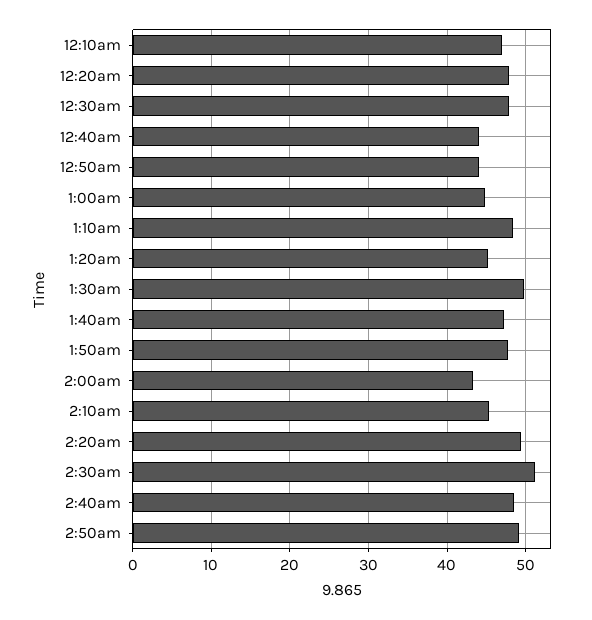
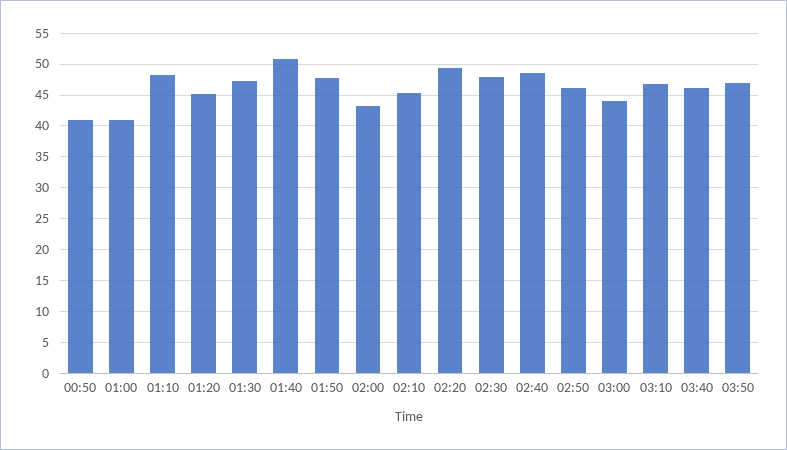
12:10am: 47 -> none
12:20am: 48 -> none
12:30am: 48 -> none
12:40am: 44 -> none
12:50am: 44 -> 41
1:00am: 45 -> 41
1:30am: 50 -> 47
1:40am: 47 -> 51
2:30am: 51 -> 48
2:50am: 49 -> 46
03:00: none -> 44
03:10: none -> 47
03:40: none -> 46
03:50: none -> 47

